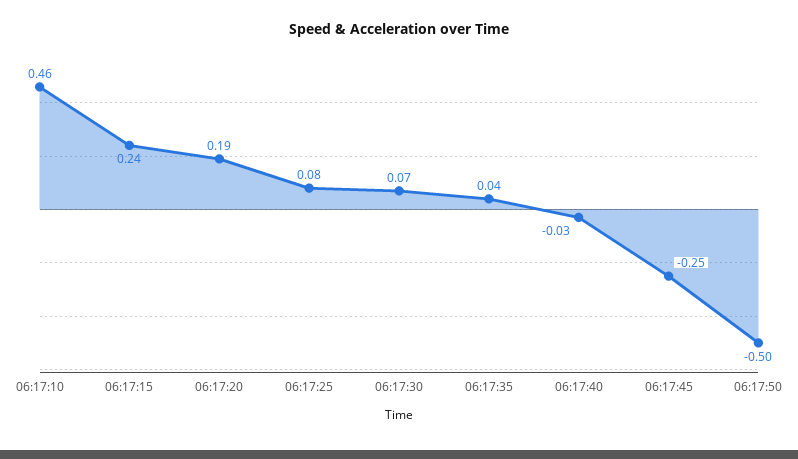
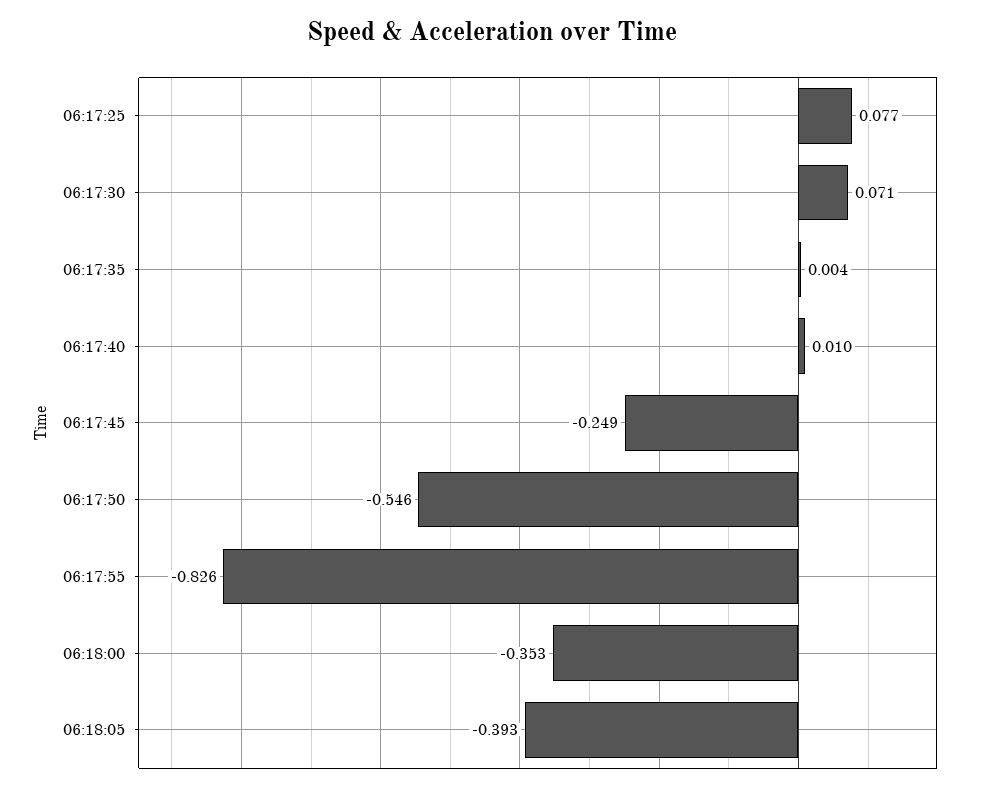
06:17:10: 0.46 -> none
06:17:15: 0.24 -> none
06:17:20: 0.19 -> none
06:17:35: 0.04 -> 0.004
06:17:40: -0.03 -> 0.01
06:17:50: -0.5 -> -0.546
06:17:55: none -> -0.826
06:18:00: none -> -0.353
06:18:05: none -> -0.393

